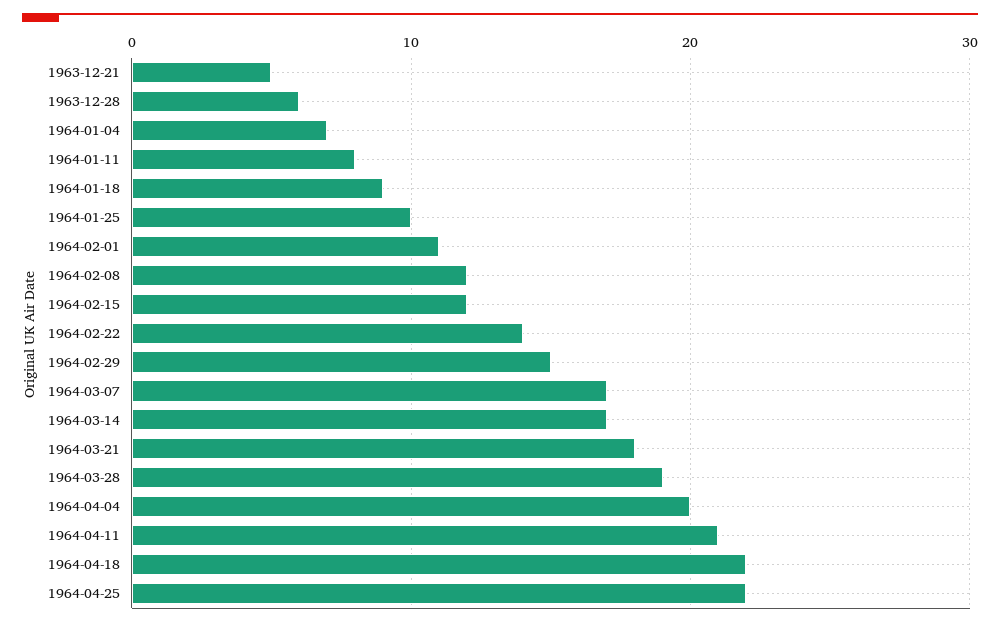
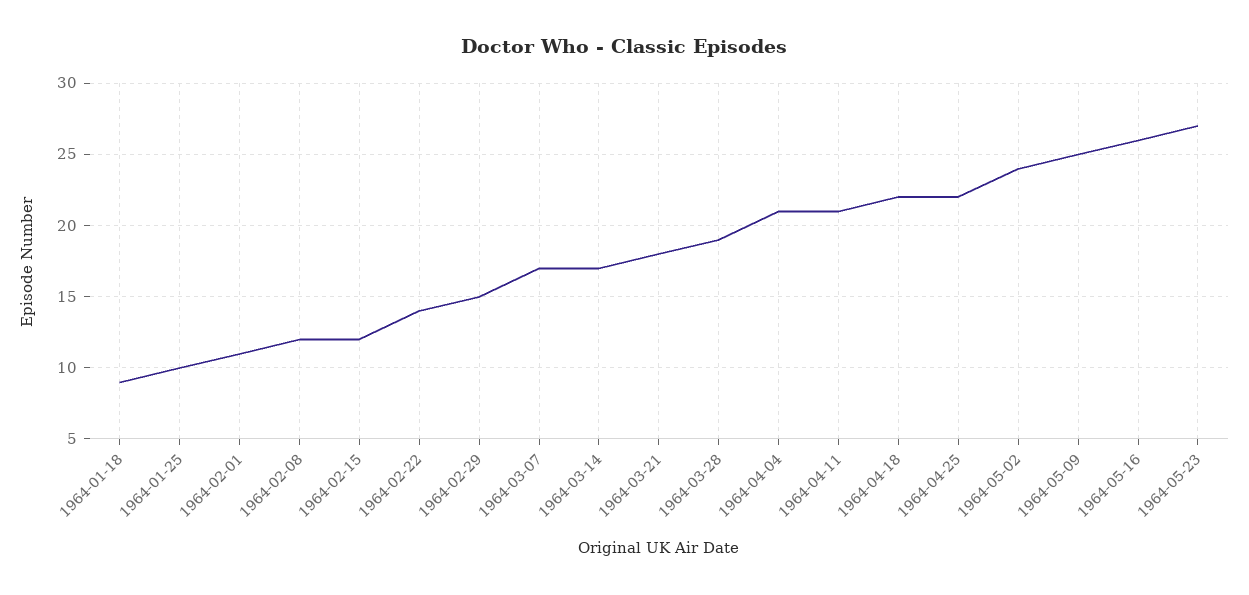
1963-12-21: 5 -> none
1963-12-28: 6 -> none
1964-01-04: 7 -> none
1964-01-11: 8 -> none
1964-04-04: 20 -> 21
1964-05-02: none -> 24
1964-05-09: none -> 25
1964-05-16: none -> 26
1964-05-23: none -> 27

